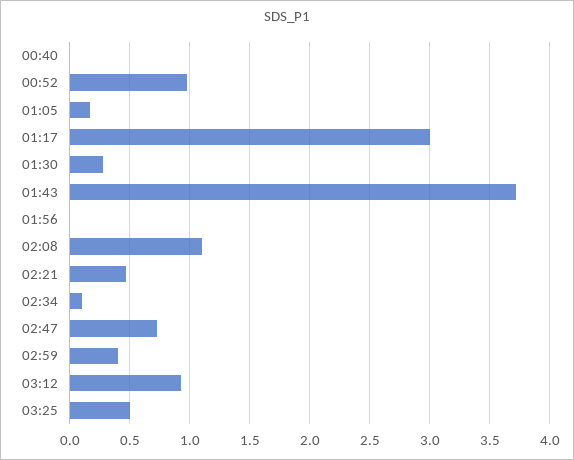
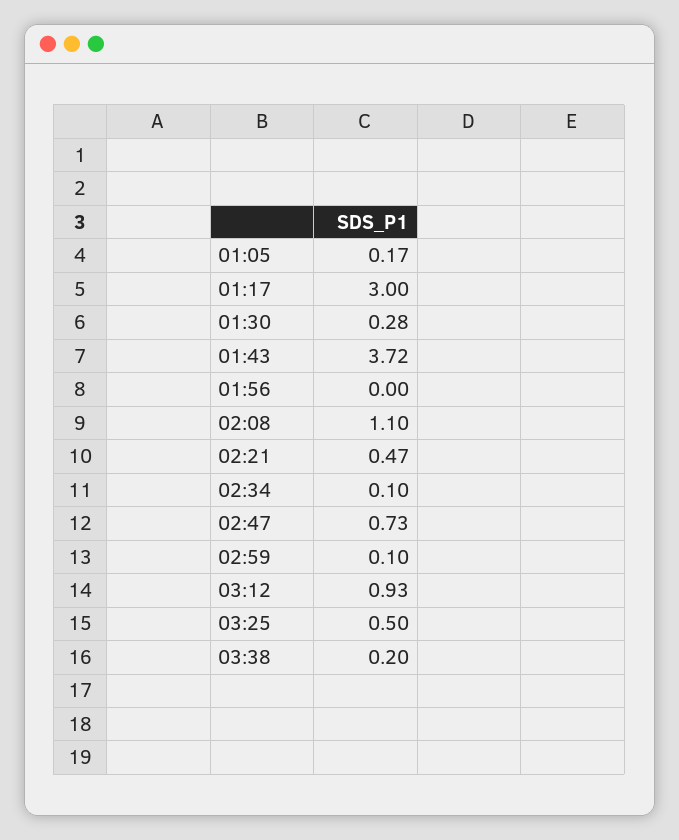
00:40: 0 -> none
00:52: 1 -> none
02:59: 0.4 -> 0.1
03:38: none -> 0.2

